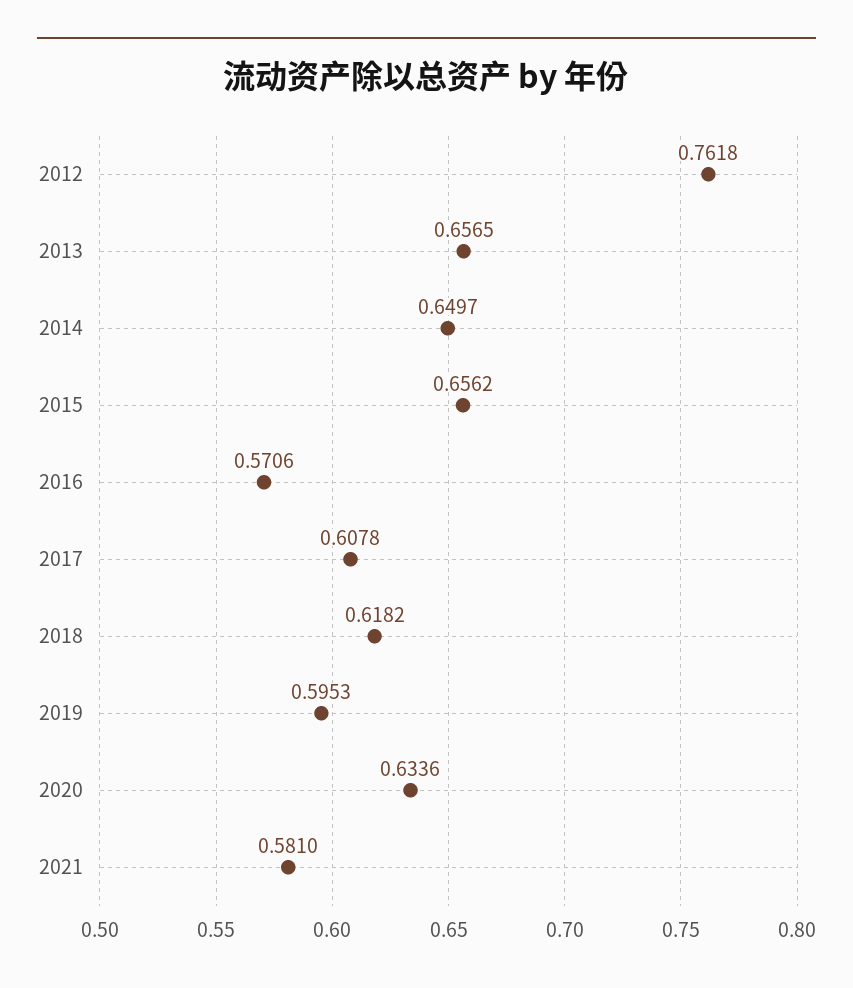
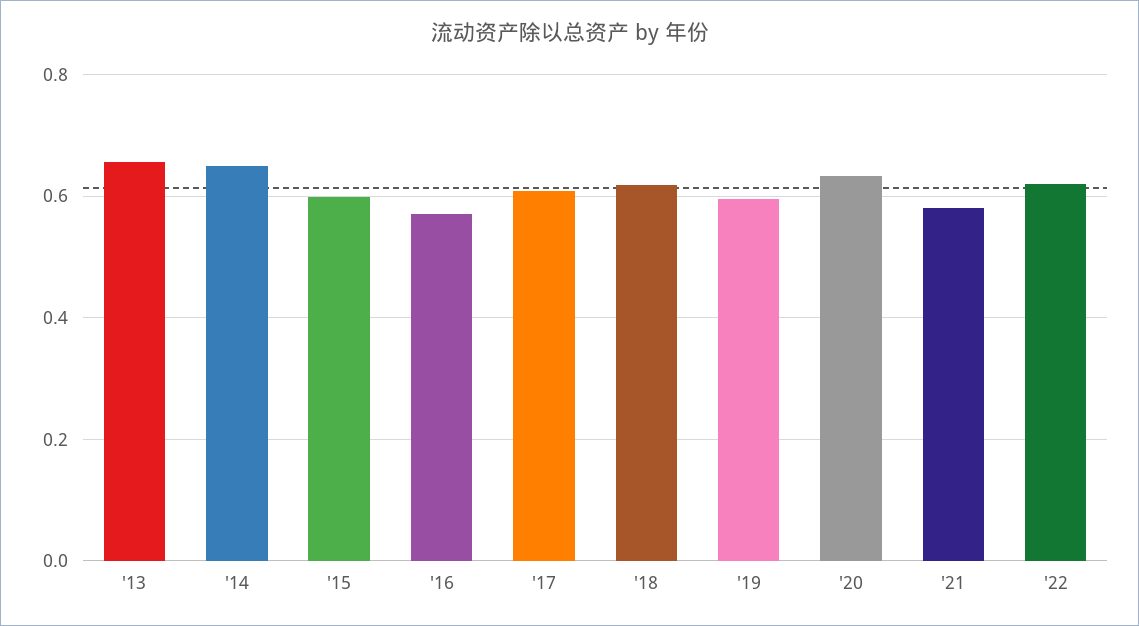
2012: 0.7618 -> none
2015: 0.6562 -> 0.6
'22: none -> 0.62

